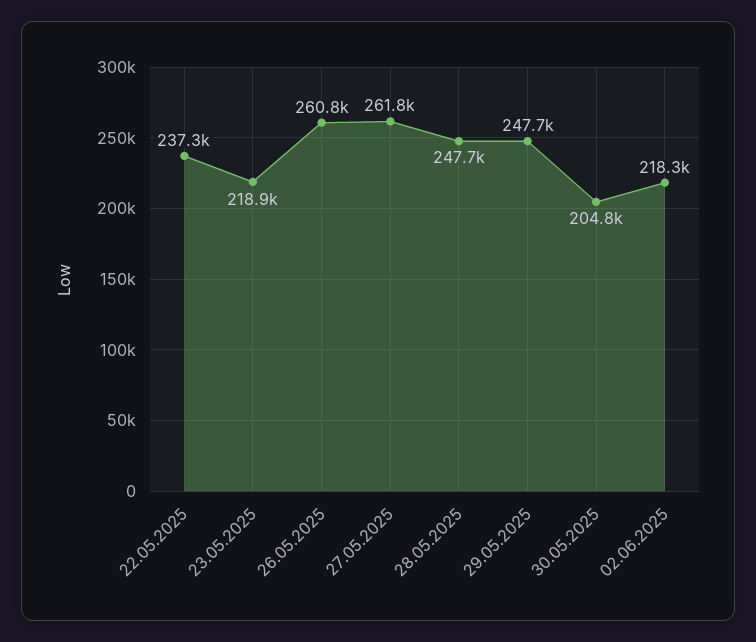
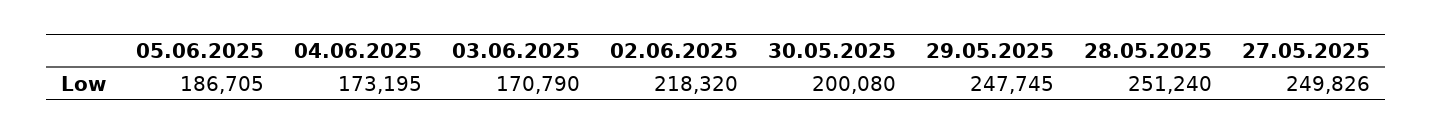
22.05.2025: 237300 -> none
23.05.2025: 218900 -> none
26.05.2025: 260800 -> none
27.05.2025: 261800 -> 249826
28.05.2025: 247700 -> 251240
30.05.2025: 204800 -> 200080
05.06.2025: none -> 186705
04.06.2025: none -> 173195
03.06.2025: none -> 170790

